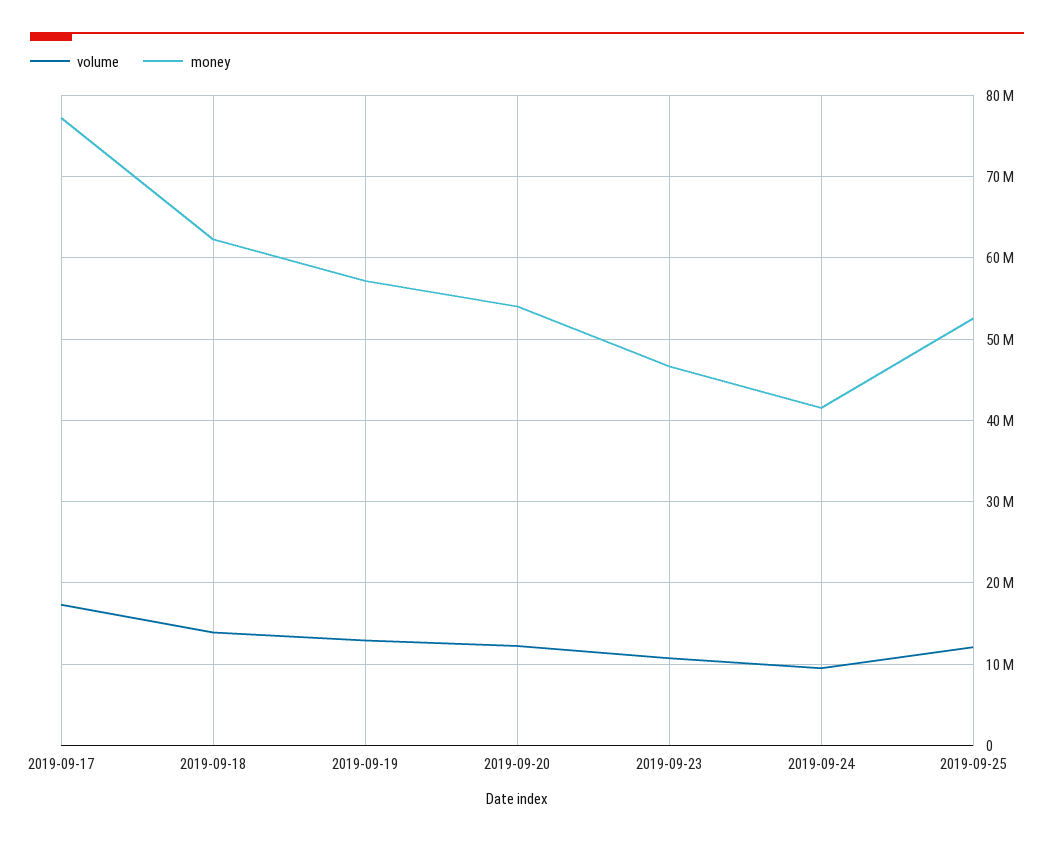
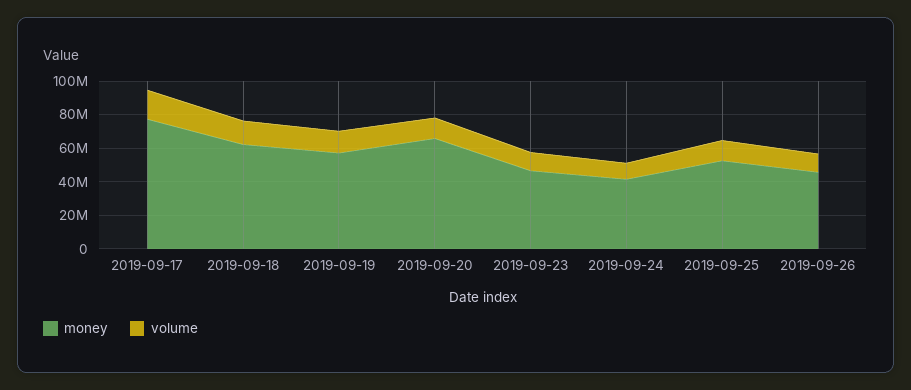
money, 2019-09-20: 54000000 -> 65000000
money, 2019-09-26: none -> 45000000
volume, 2019-09-26: none -> 10000000

